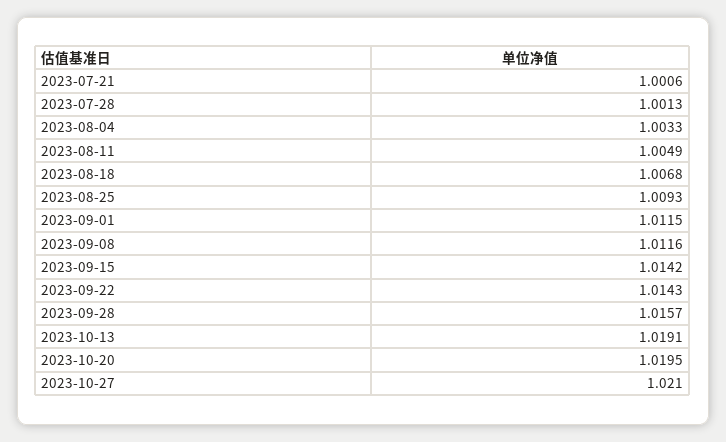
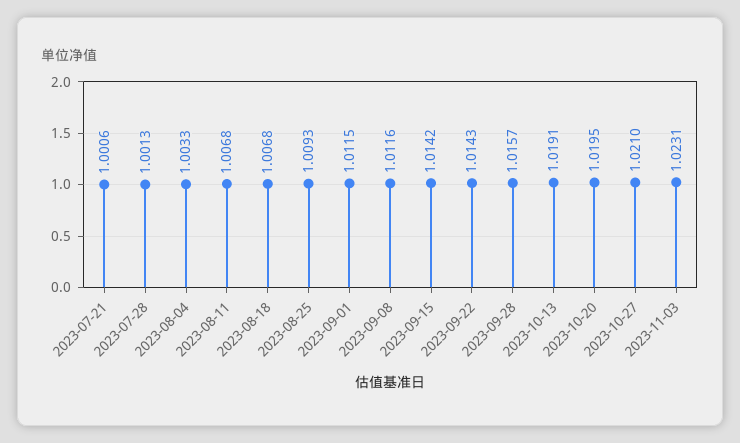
2023-08-11: 1.0049 -> 1.0068
2023-11-03: none -> 1.0231

